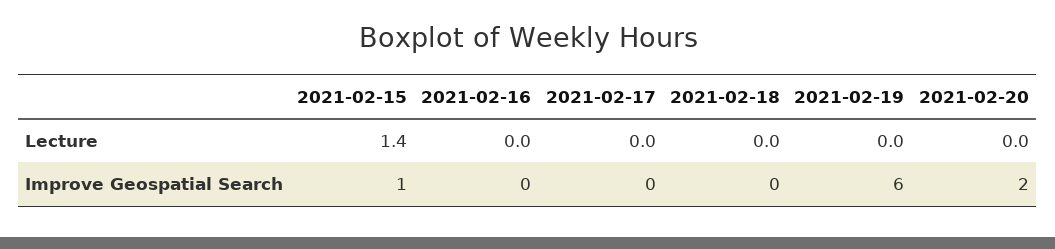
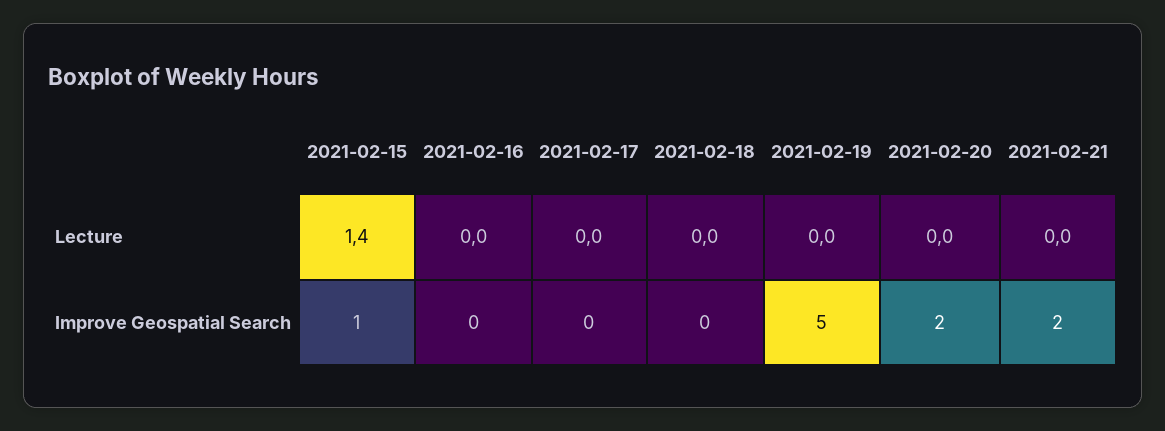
2021-02-19, Improve Geospatial Search: 6 -> 5
2021-02-21, Lecture: none -> 0
2021-02-21, Improve Geospatial Search: none -> 2

